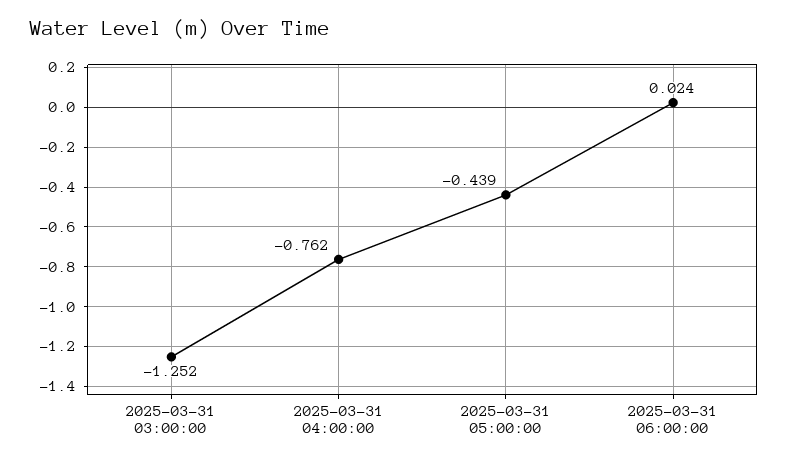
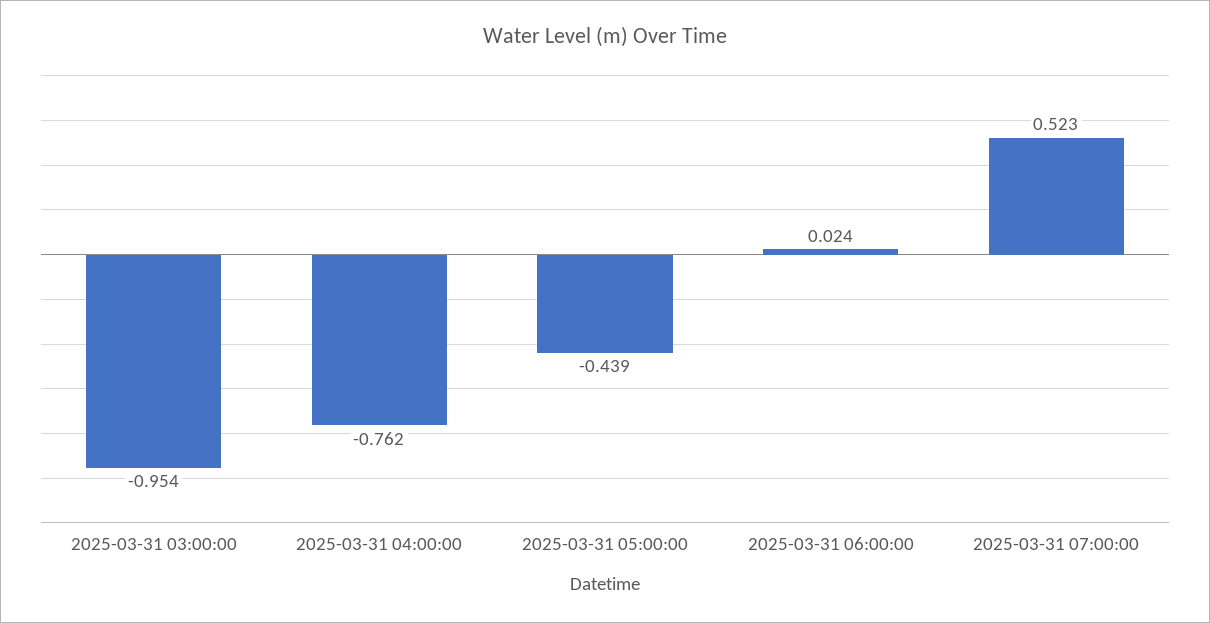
2025-03-31 03:00:00: -1.252 -> -0.954
2025-03-31 07:00:00: none -> 0.523

